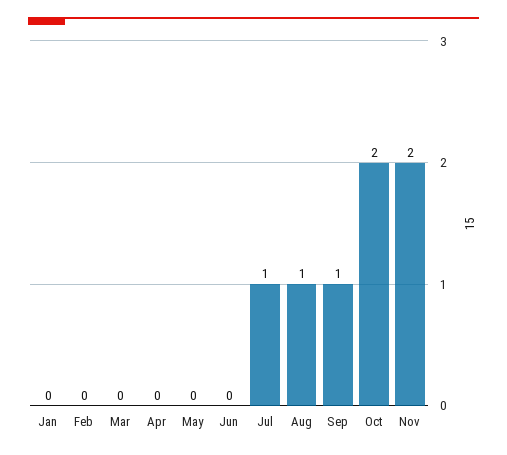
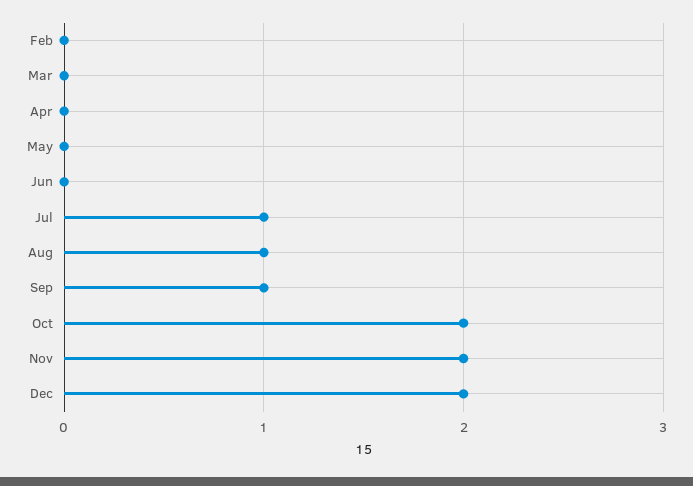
Jan: 0 -> none
Dec: none -> 2

